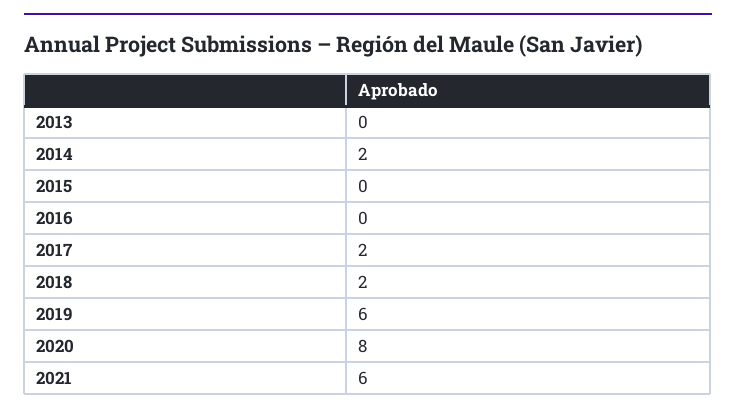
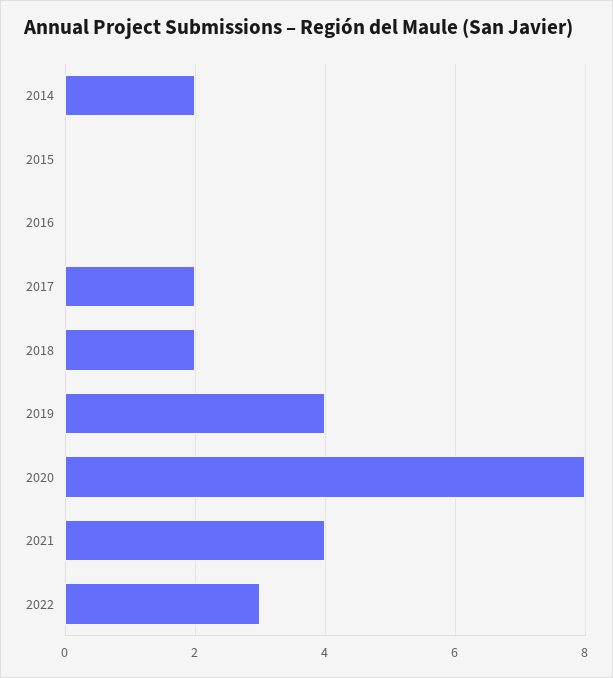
2013: 0 -> none
2019: 6 -> 4
2021: 6 -> 4
2022: none -> 3

